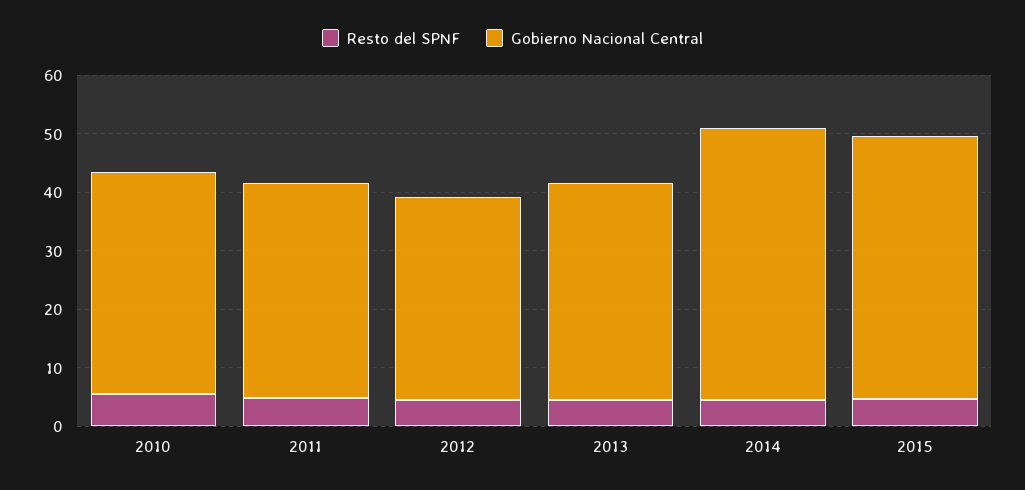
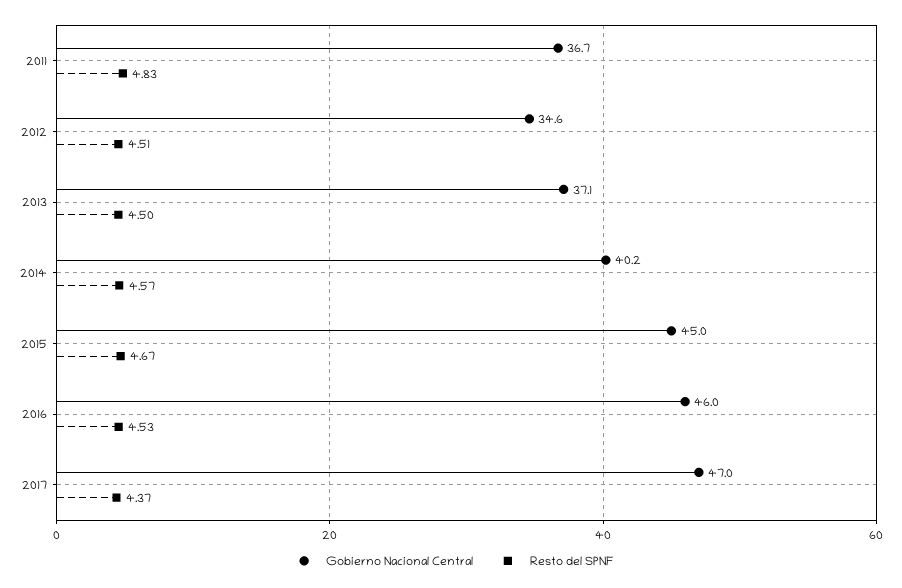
Resto del SPNF, 2010: 6 -> none
Gobierno Nacional Central, 2010: 38 -> none
Gobierno Nacional Central, 2014: 46 -> 40.2
Gobierno Nacional Central, 2016: none -> 46
Resto del SPNF, 2016: none -> 4.53
Gobierno Nacional Central, 2017: none -> 47
Resto del SPNF, 2017: none -> 4.37

